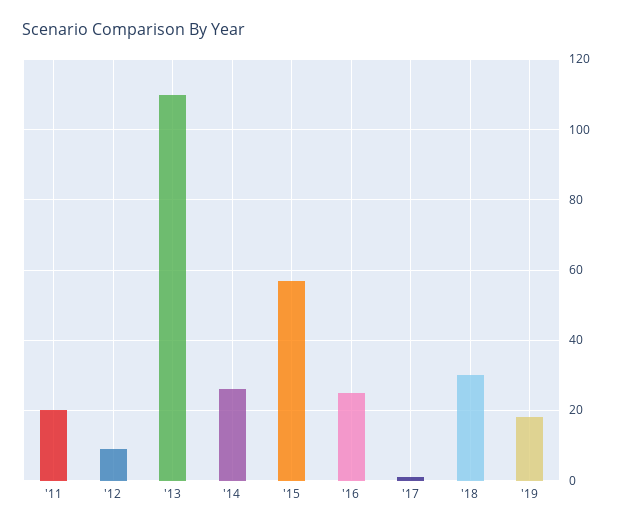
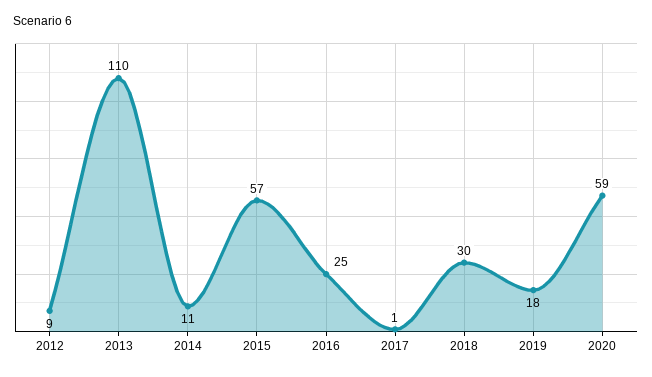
'11: 20 -> none
'14: 25 -> 11
2020: none -> 59

